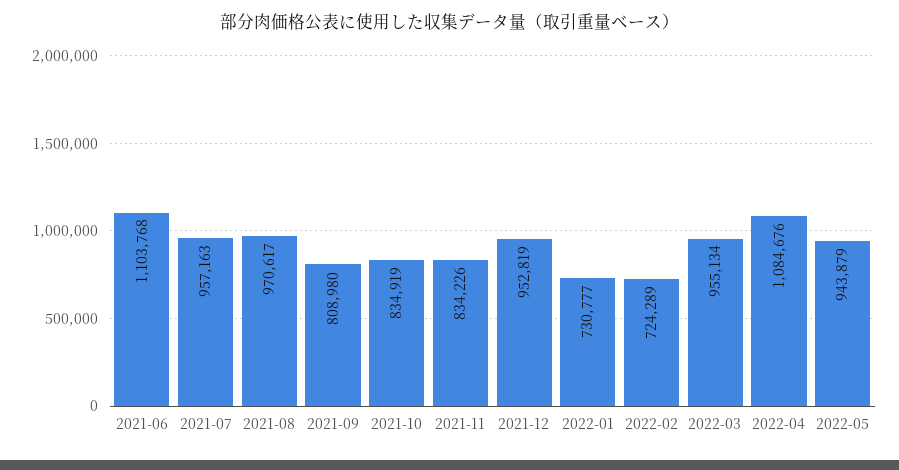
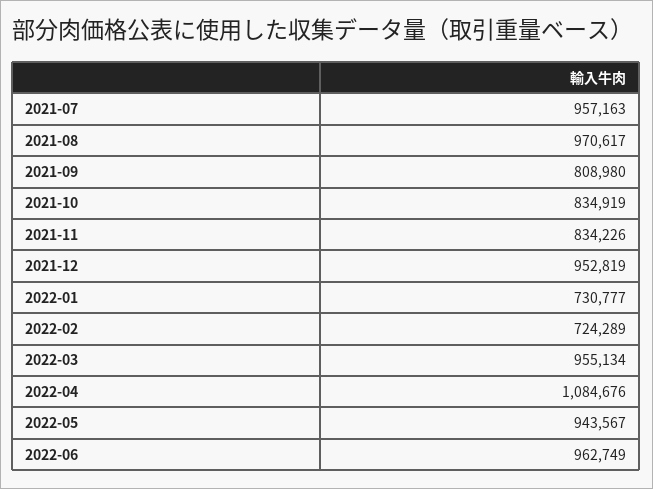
2021-06: 1103768 -> none
2022-05: 943879 -> 943567
2022-06: none -> 962749

